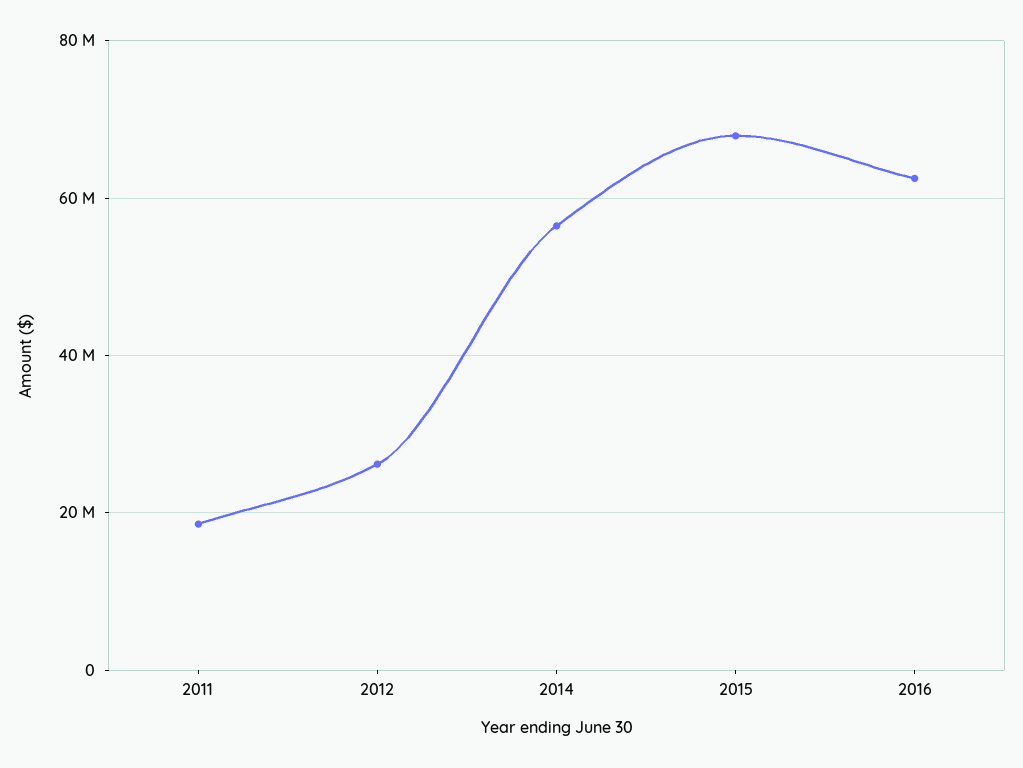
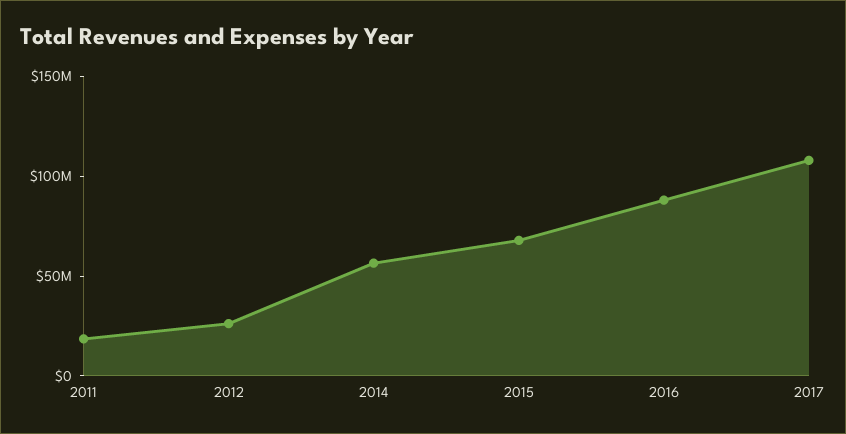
2016: 62000000 -> 90000000
2017: none -> 110000000

